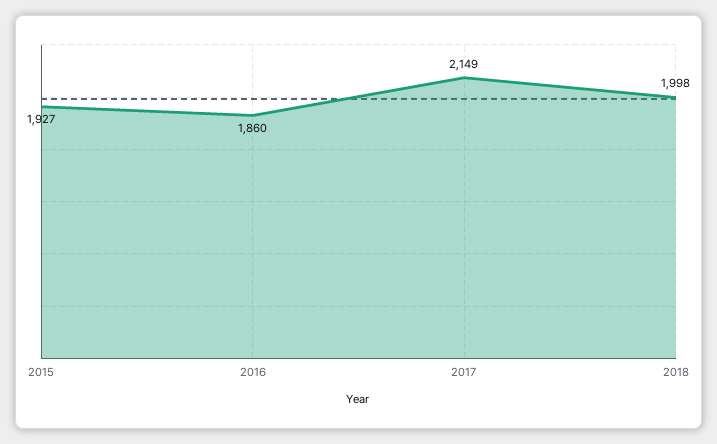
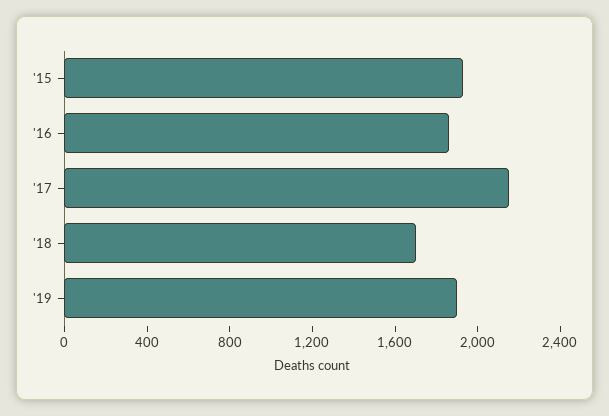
2018: 1998 -> 1700
'19: none -> 1900

